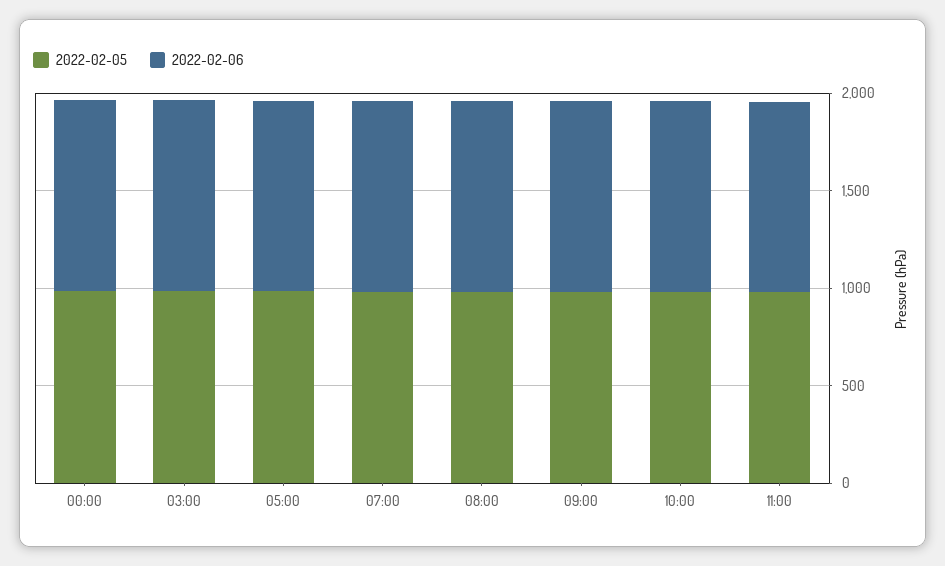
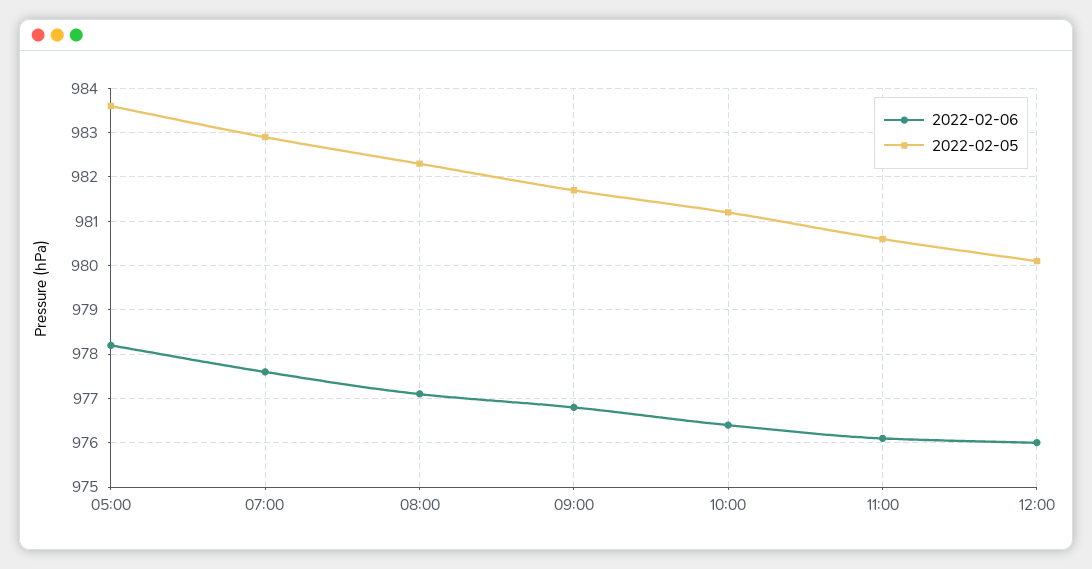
2022-02-05, 00:00: 1000 -> none
2022-02-06, 00:00: 1000 -> none
2022-02-05, 03:00: 1000 -> none
2022-02-06, 03:00: 1000 -> none
2022-02-06, 12:00: none -> 976
2022-02-05, 12:00: none -> 980

